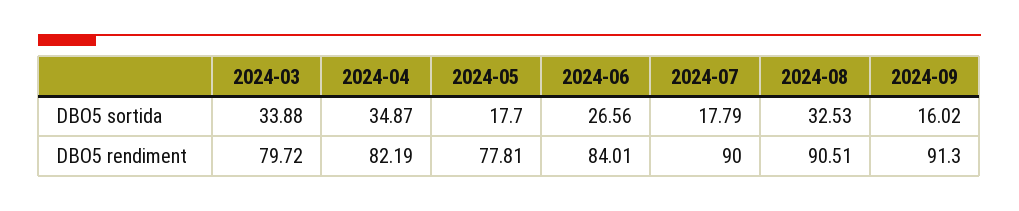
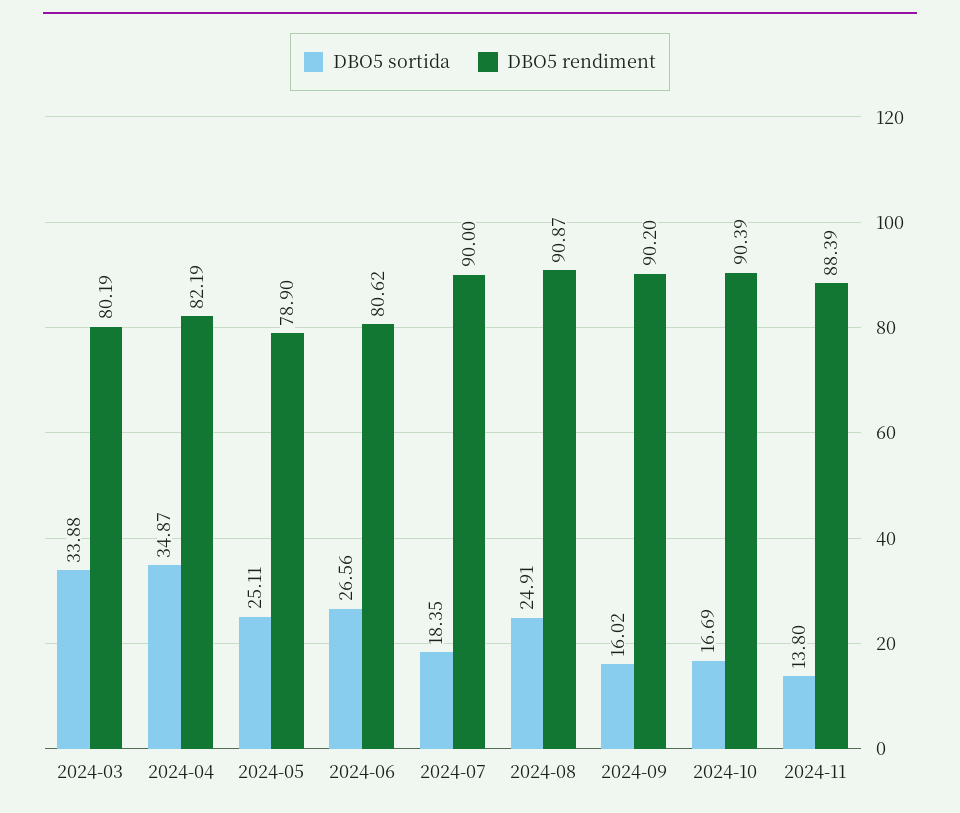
DBO5 sortida, 2024-05: 17.7 -> 25.11
DBO5 sortida, 2024-07: 17.79 -> 18.35
DBO5 sortida, 2024-08: 32.53 -> 24.91
DBO5 rendiment, 2024-03: 79.72 -> 80.19
DBO5 rendiment, 2024-05: 77.81 -> 78.9
DBO5 rendiment, 2024-06: 84.01 -> 80.62
DBO5 rendiment, 2024-08: 90.51 -> 90.87
DBO5 rendiment, 2024-09: 91.3 -> 90.2
DBO5 sortida, 2024-10: none -> 16.69
DBO5 rendiment, 2024-10: none -> 90.39
DBO5 sortida, 2024-11: none -> 13.8
DBO5 rendiment, 2024-11: none -> 88.39

